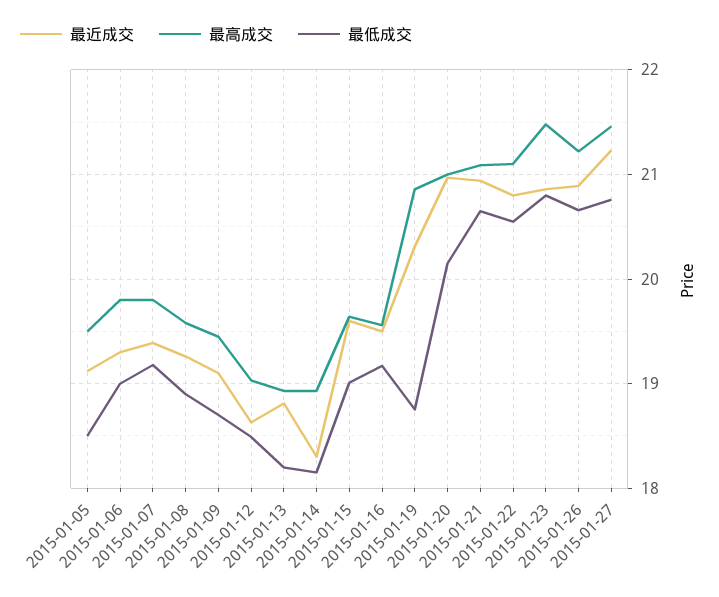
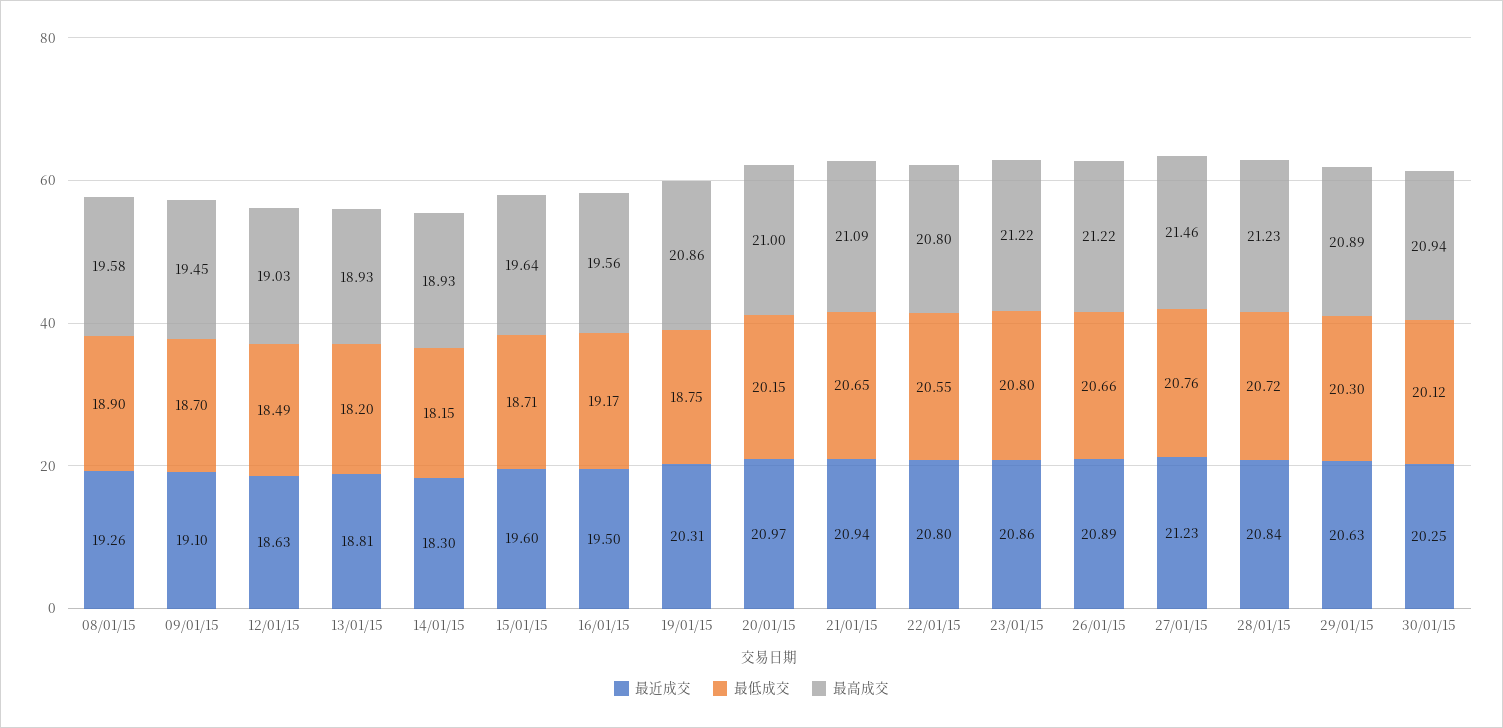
最近成交, 2015-01-05: 19.1 -> none
最高成交, 2015-01-05: 19.5 -> none
最低成交, 2015-01-05: 18.5 -> none
最近成交, 2015-01-06: 19.3 -> none
最高成交, 2015-01-06: 19.8 -> none
最低成交, 2015-01-06: 19 -> none
最近成交, 2015-01-07: 19.4 -> none
最高成交, 2015-01-07: 19.8 -> none
最低成交, 2015-01-07: 19.2 -> none
最低成交, 2015-01-15: 19 -> 18.71
最高成交, 2015-01-22: 21.1 -> 20.8
最高成交, 2015-01-23: 21.5 -> 21.22
最近成交, 28/01/15: none -> 20.84
最低成交, 28/01/15: none -> 20.72
最高成交, 28/01/15: none -> 21.23
最近成交, 29/01/15: none -> 20.63
最低成交, 29/01/15: none -> 20.3
最高成交, 29/01/15: none -> 20.89
最近成交, 30/01/15: none -> 20.25
最低成交, 30/01/15: none -> 20.12
最高成交, 30/01/15: none -> 20.94

